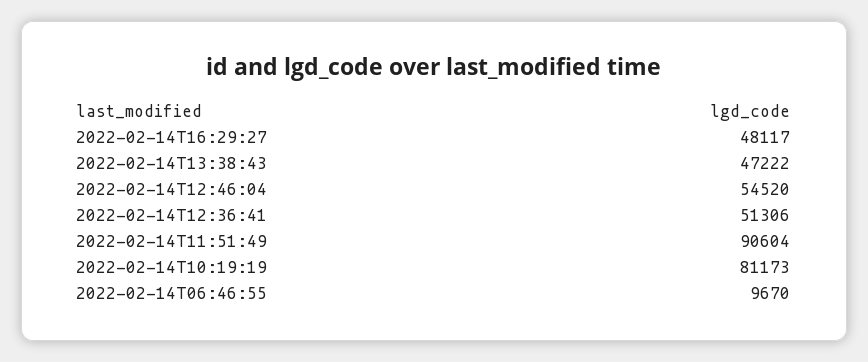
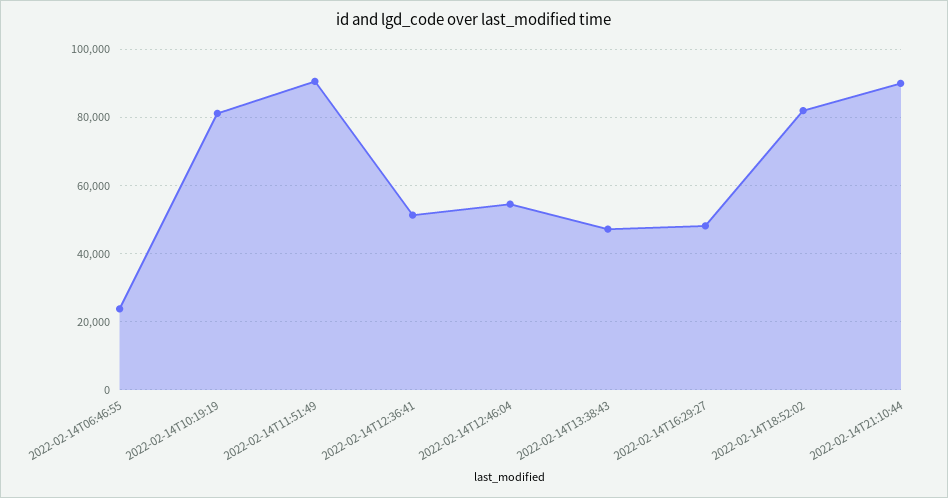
2022-02-14T06:46:55: 9670 -> 24000
2022-02-14T18:52:02: none -> 82000
2022-02-14T21:10:44: none -> 90000

